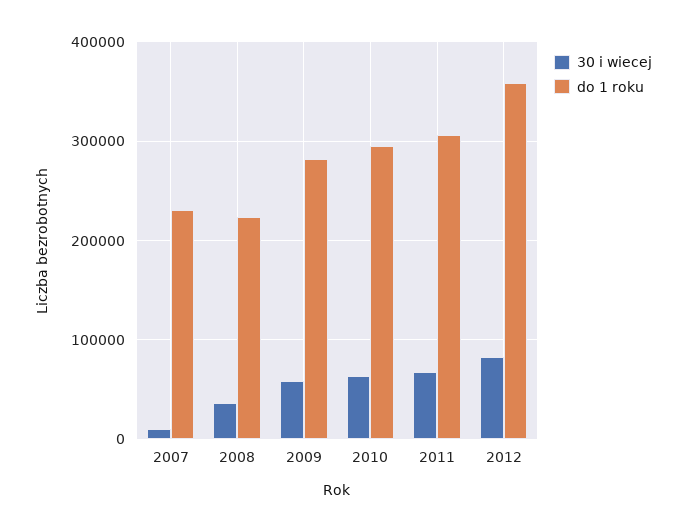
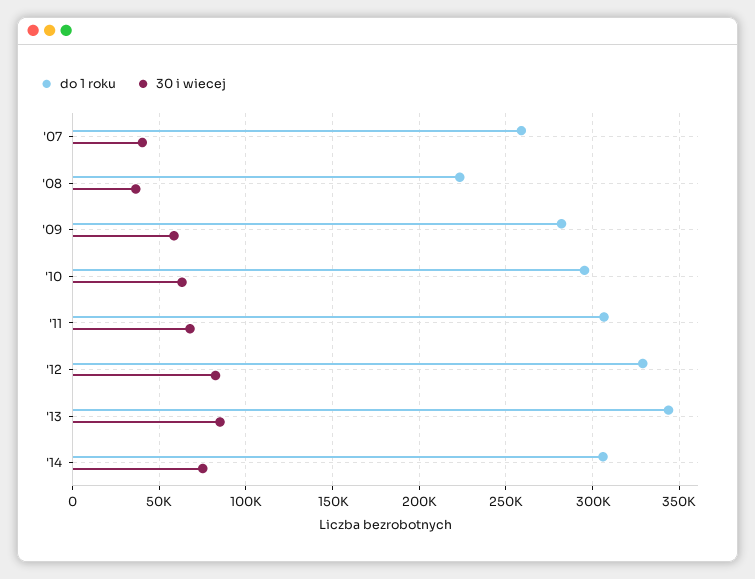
30 i wiecej, 2007: 10000 -> 40000
do 1 roku, 2007: 230000 -> 260000
do 1 roku, 2012: 360000 -> 330000
do 1 roku, '13: none -> 345000
30 i wiecej, '13: none -> 85000
do 1 roku, '14: none -> 305000
30 i wiecej, '14: none -> 75000

